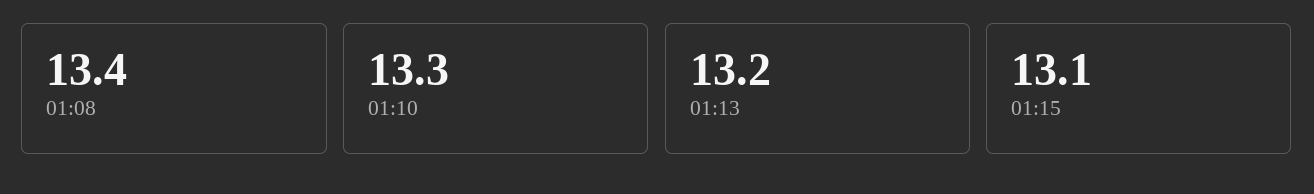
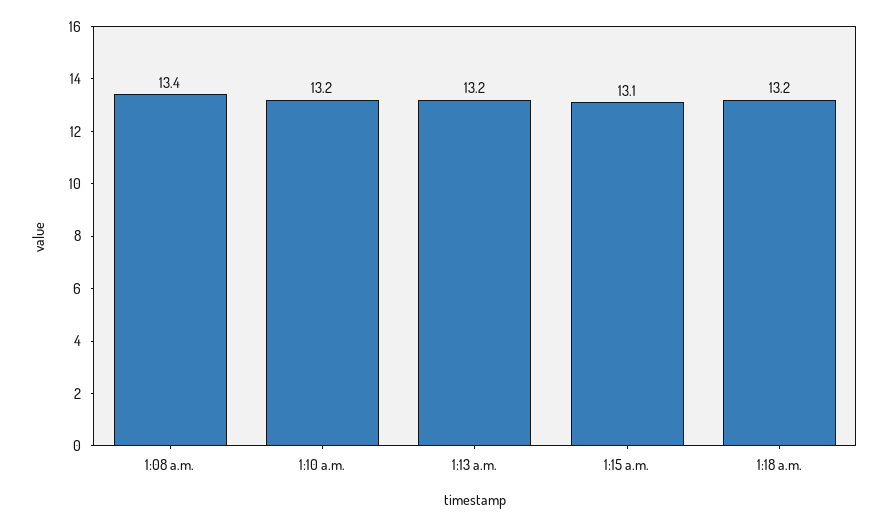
01:10: 13.3 -> 13.2
1:18 a.m.: none -> 13.2

